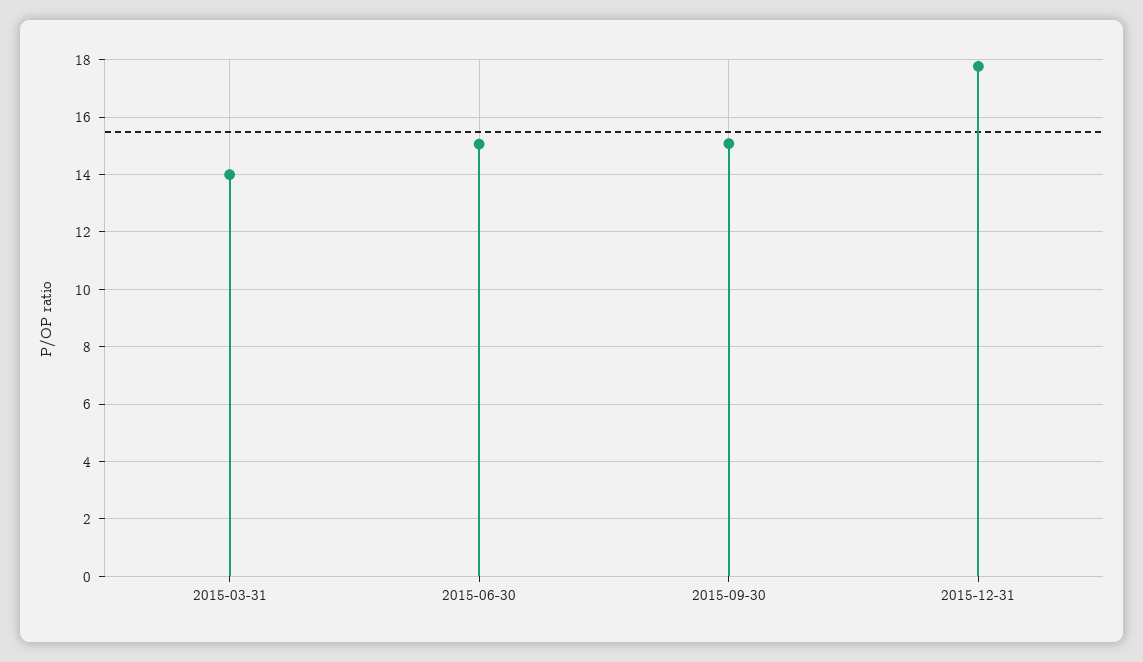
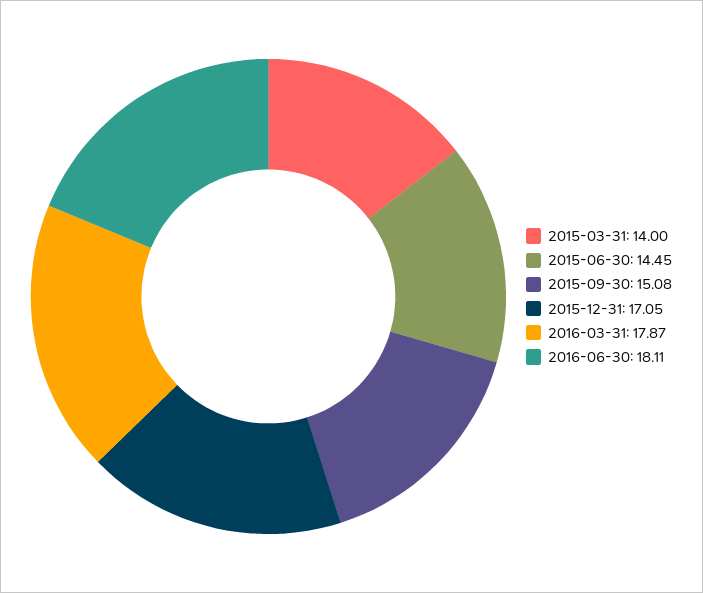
2015-06-30: 15 -> 14.45
2015-12-31: 17.75 -> 17.05
2016-03-31: none -> 17.87
2016-06-30: none -> 18.11

